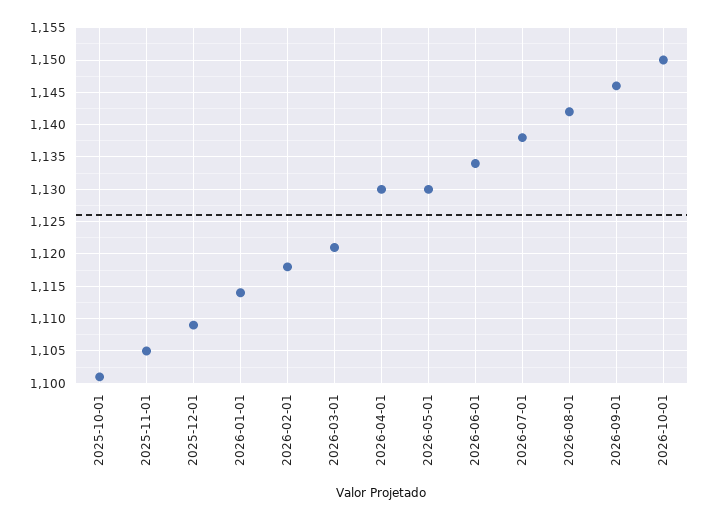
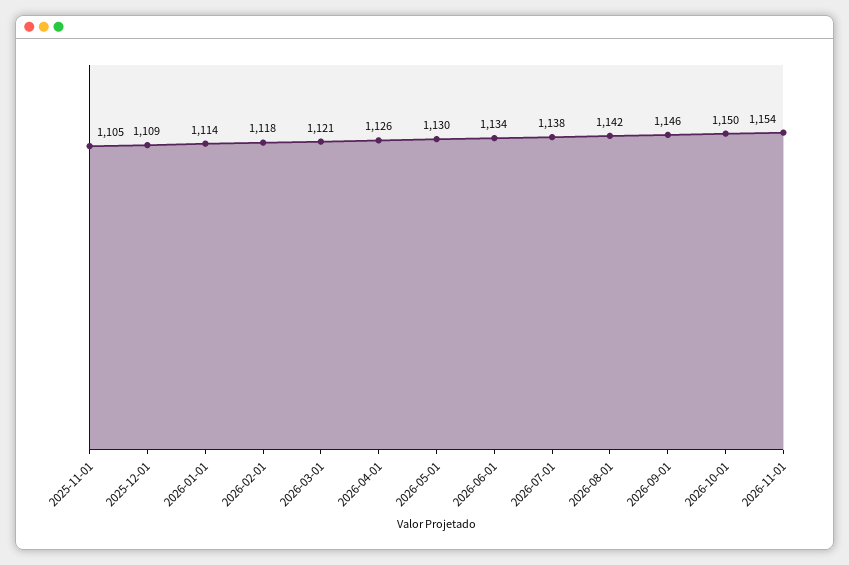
2025-10-01: 1101 -> none
2026-04-01: 1130 -> 1126
2026-11-01: none -> 1154

